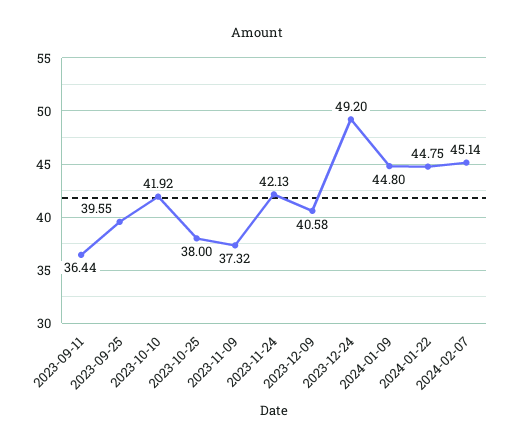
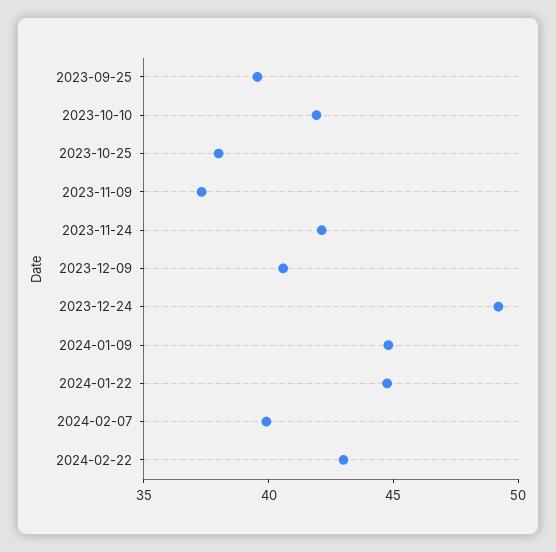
2023-09-11: 36.44 -> none
2024-02-07: 45.14 -> 40
2024-02-22: none -> 43

